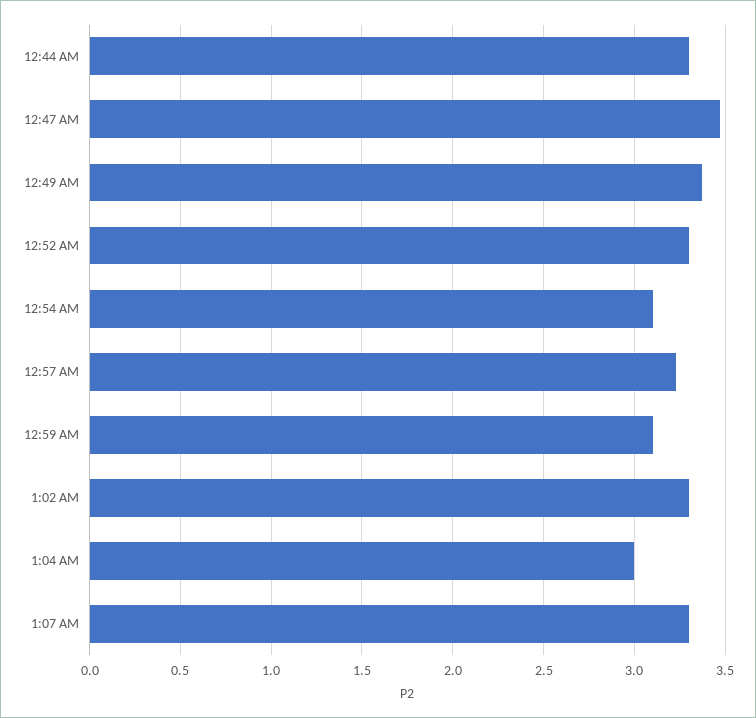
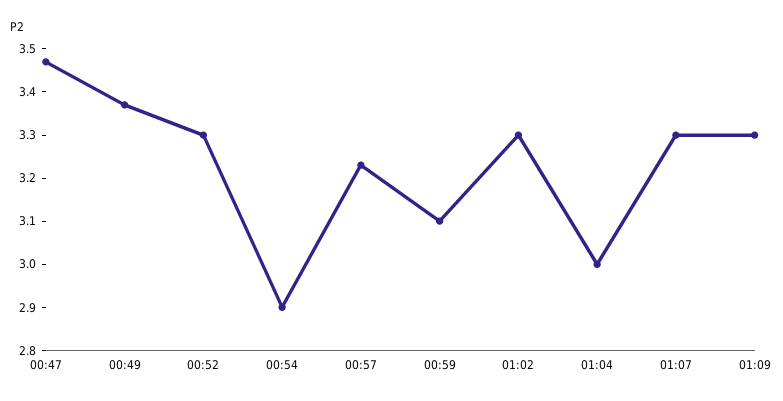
12:44 AM: 3.3 -> none
12:54 AM: 3.1 -> 2.9
01:09: none -> 3.3

